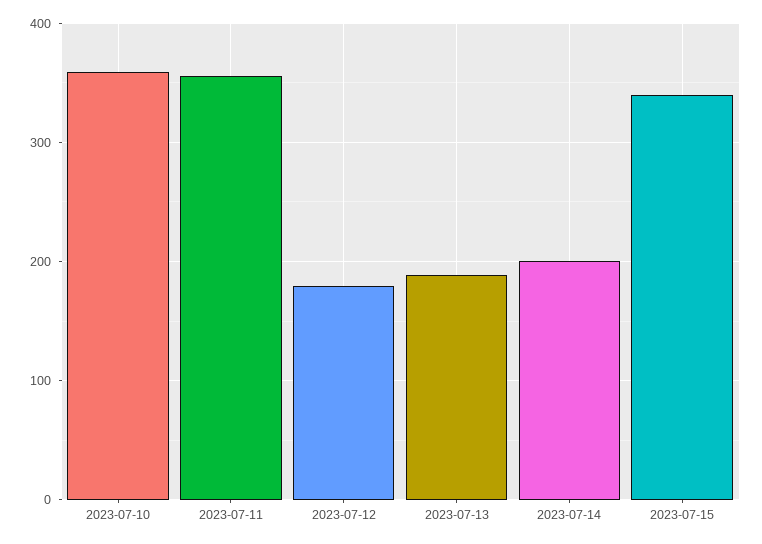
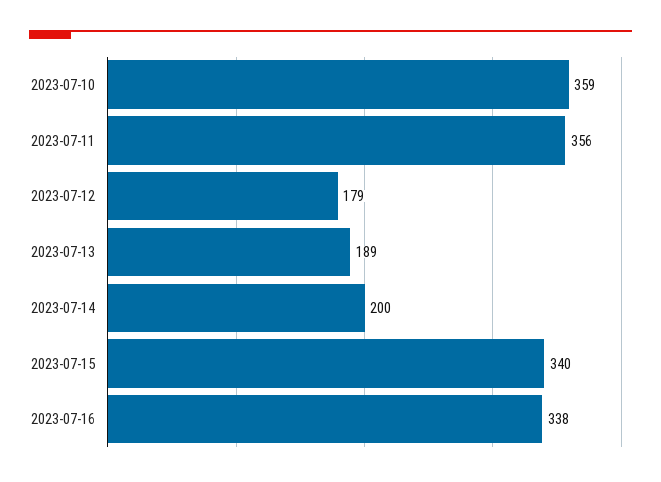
2023-07-16: none -> 338

